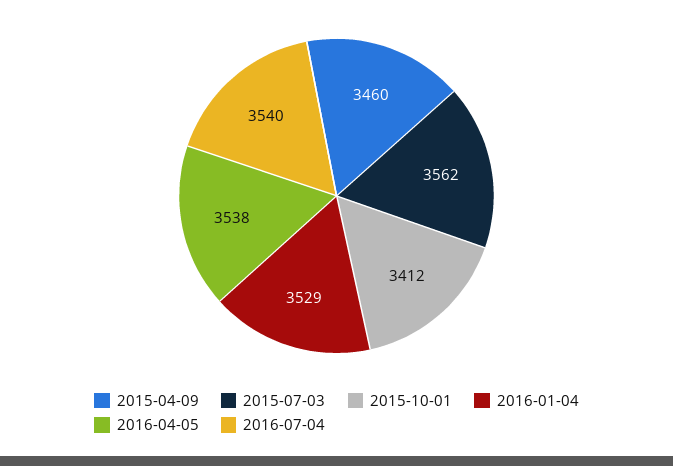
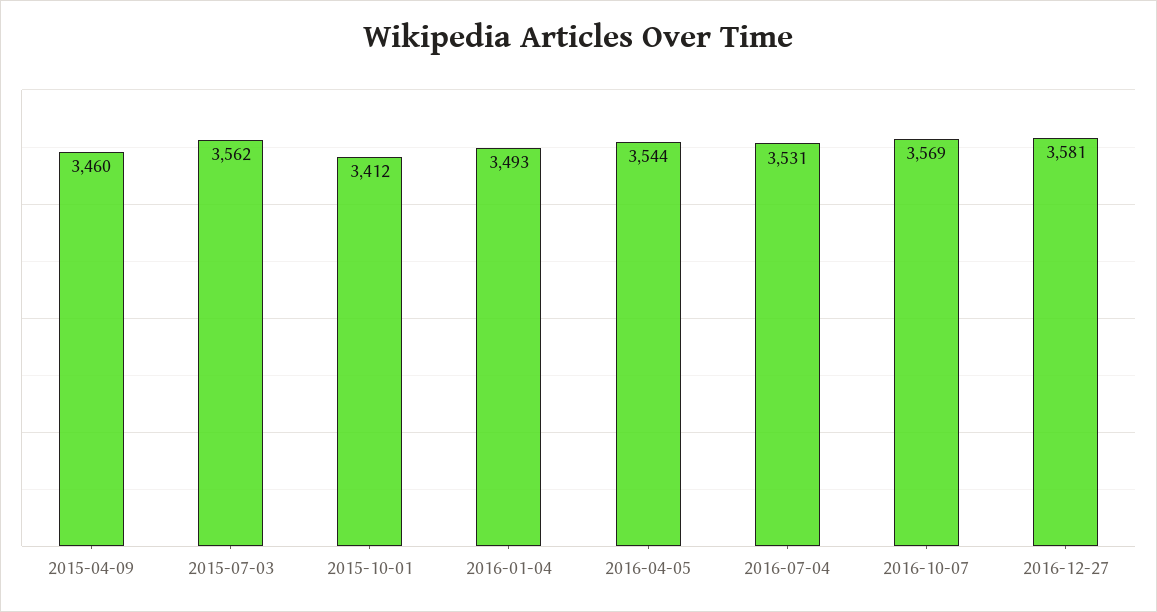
2016-01-04: 3529 -> 3493
2016-04-05: 3538 -> 3544
2016-07-04: 3540 -> 3531
2016-10-07: none -> 3569
2016-12-27: none -> 3581

